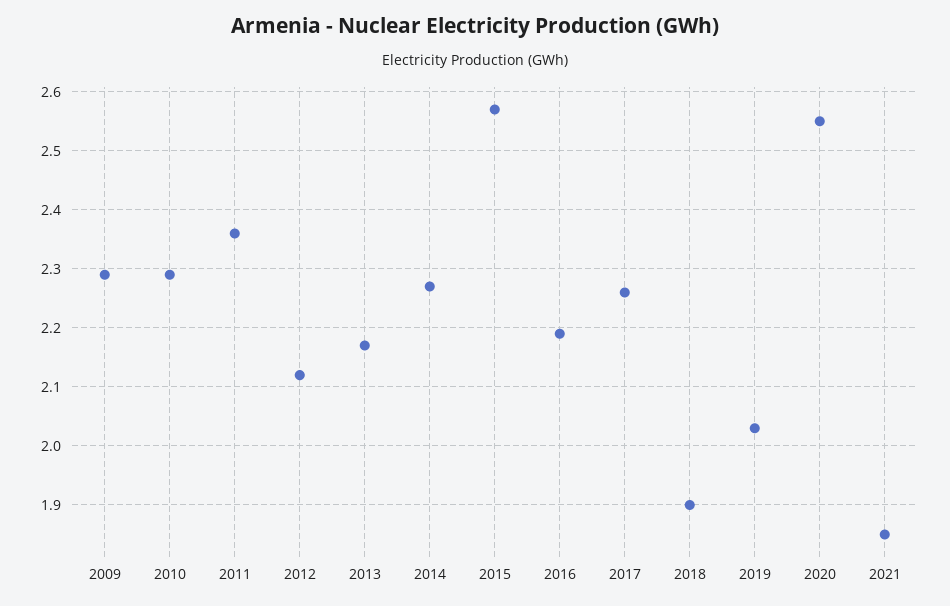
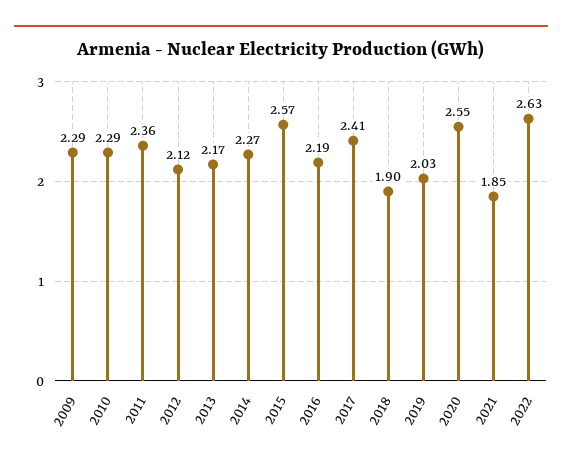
2017: 2.25 -> 2.41
2022: none -> 2.63

